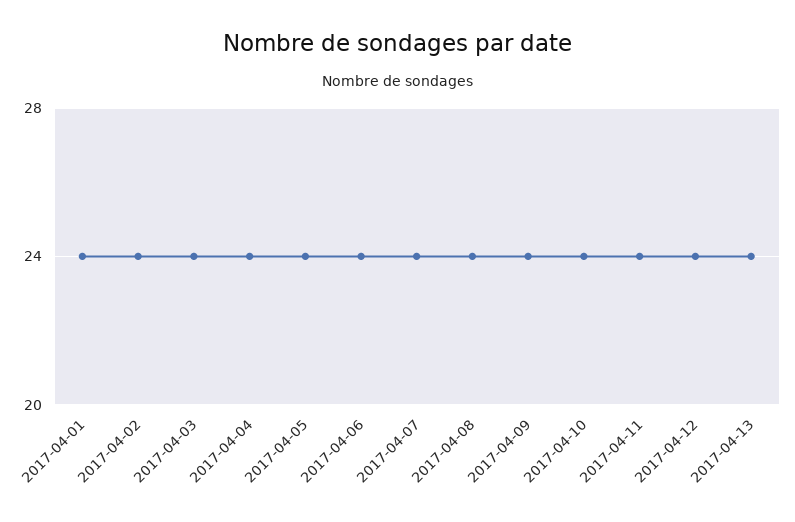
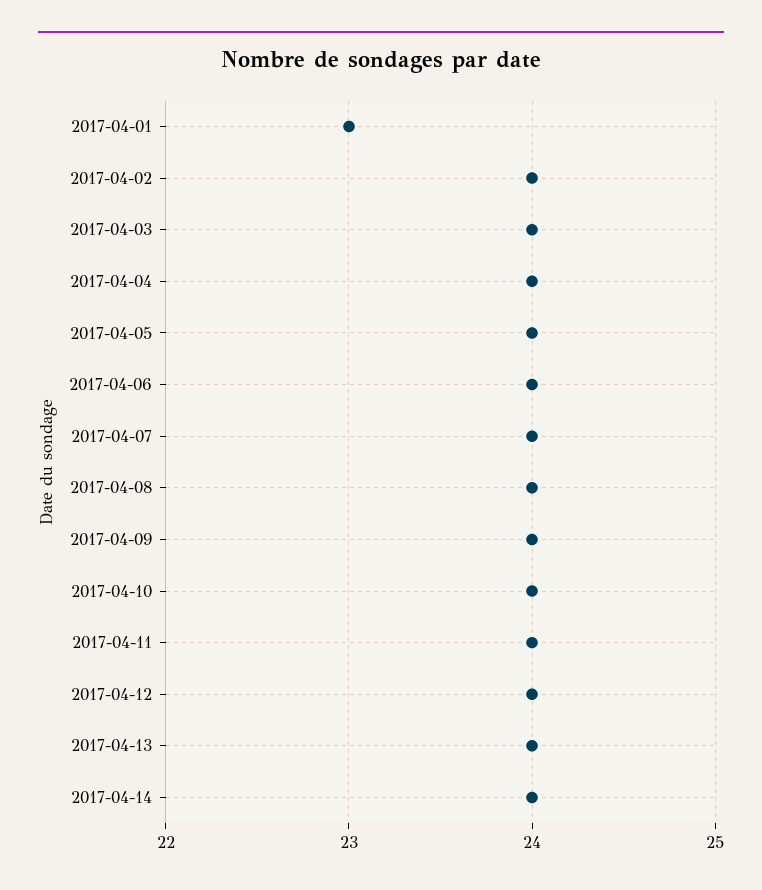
2017-04-01: 24 -> 23
2017-04-14: none -> 24

